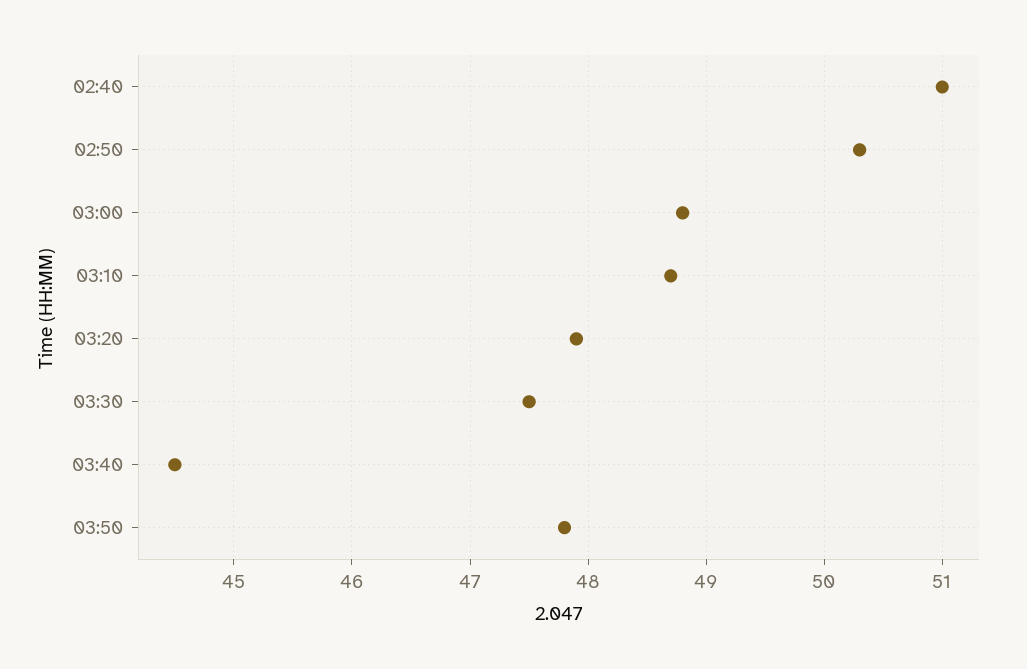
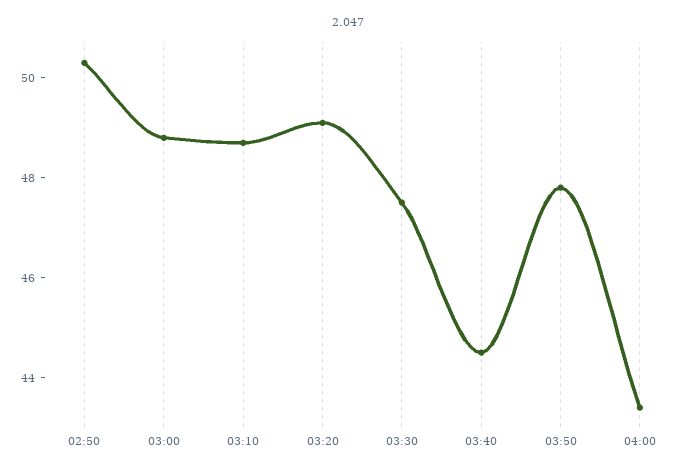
02:40: 51 -> none
03:20: 47.9 -> 49
04:00: none -> 43.5

